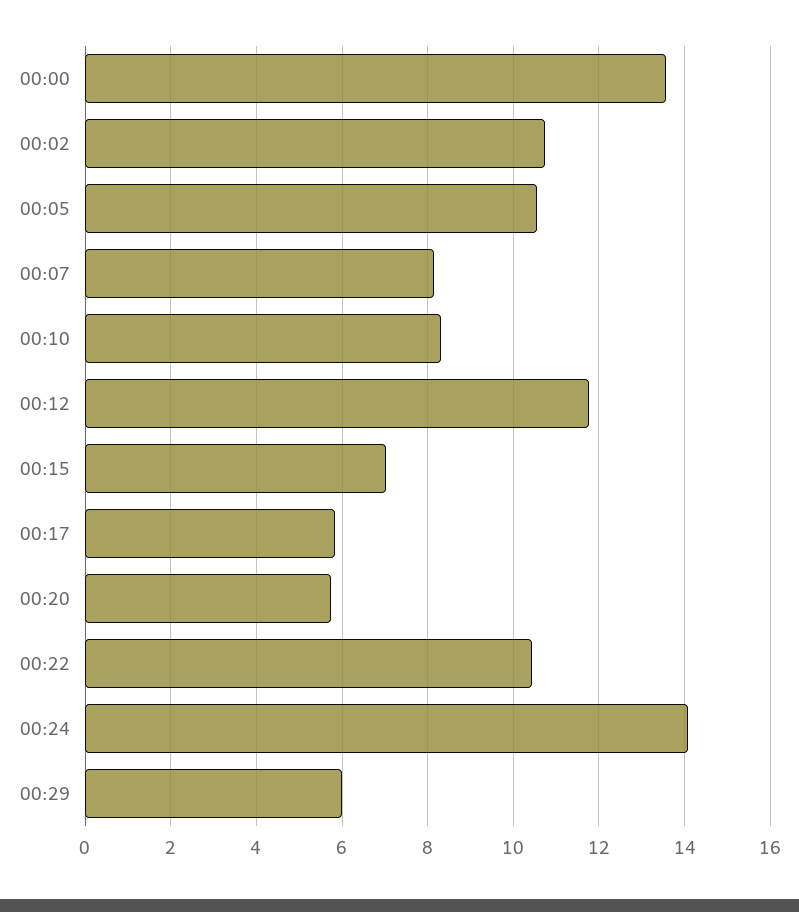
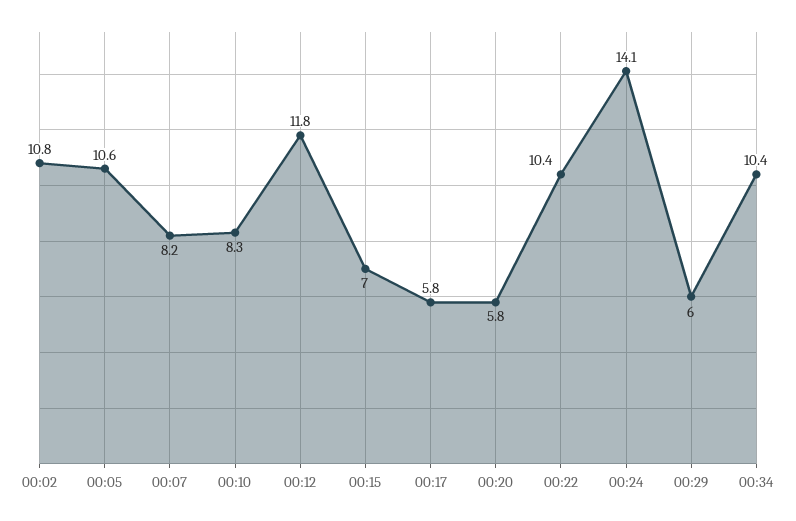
00:00: 13.6 -> none
00:34: none -> 10.4

